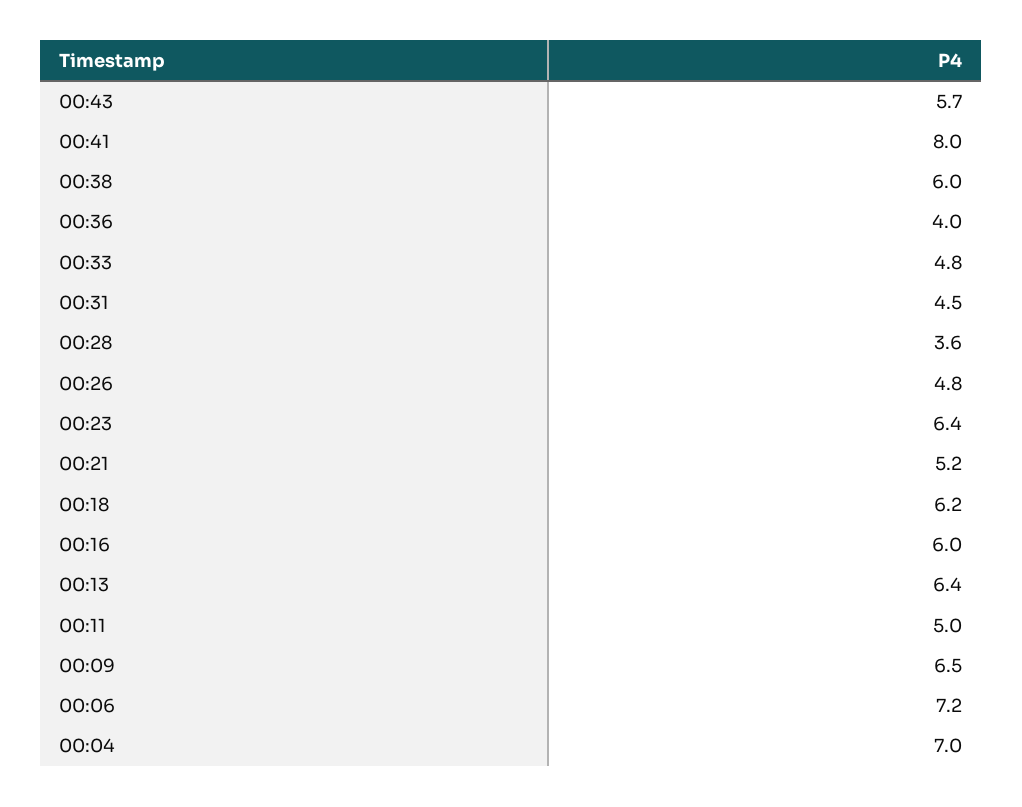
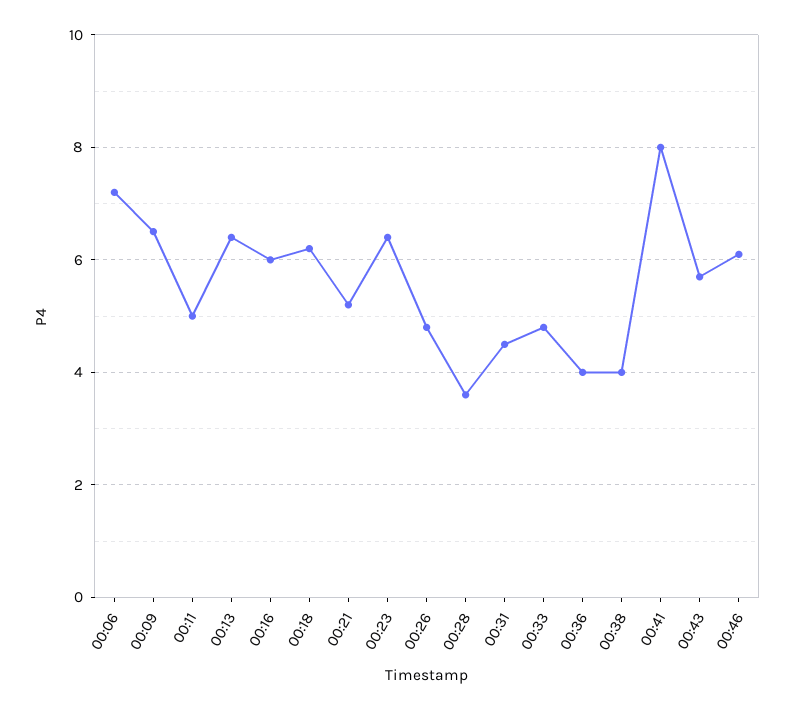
00:38: 6 -> 4
00:04: 7 -> none
00:46: none -> 6

